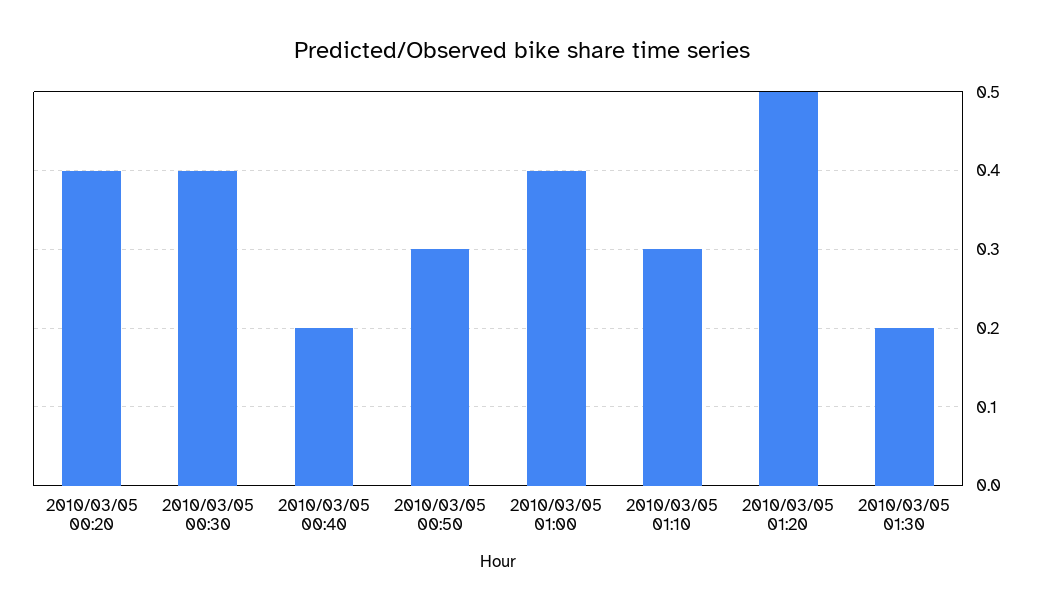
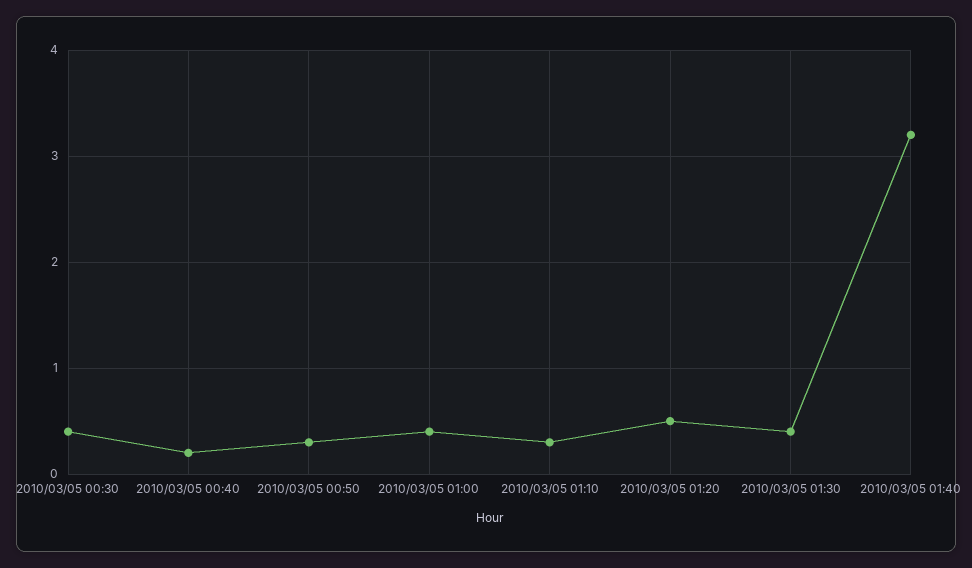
2010/03/05 00:20: 0.4 -> none
2010/03/05 01:30: 0.2 -> 0.4
2010/03/05 01:40: none -> 3.2

